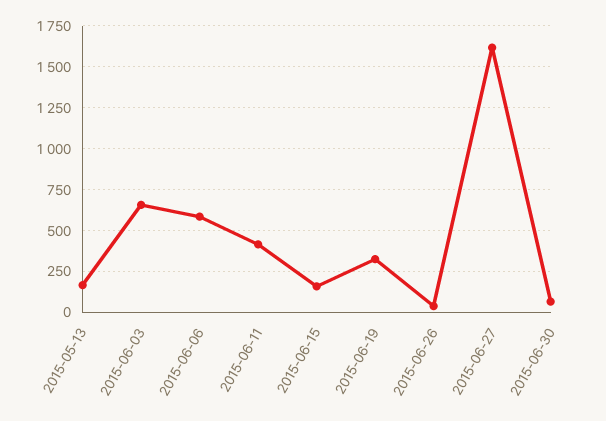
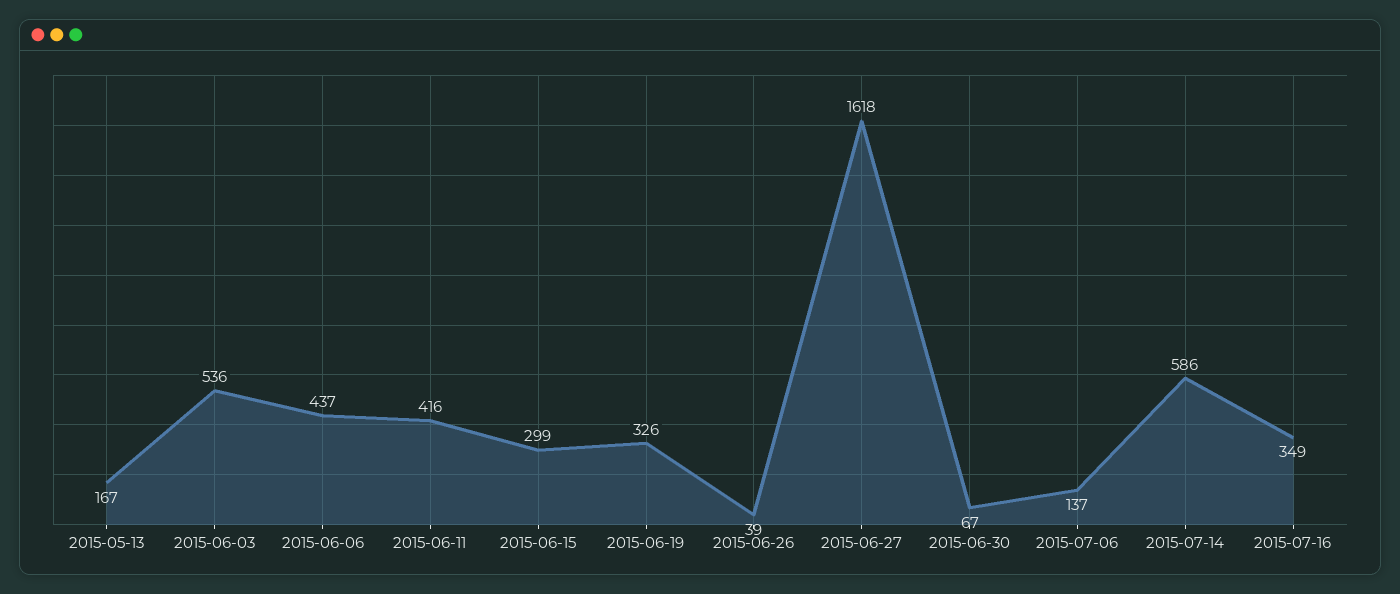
2015-06-03: 650 -> 536
2015-06-06: 600 -> 437
2015-06-15: 150 -> 299
2015-07-06: none -> 137
2015-07-14: none -> 586
2015-07-16: none -> 349

